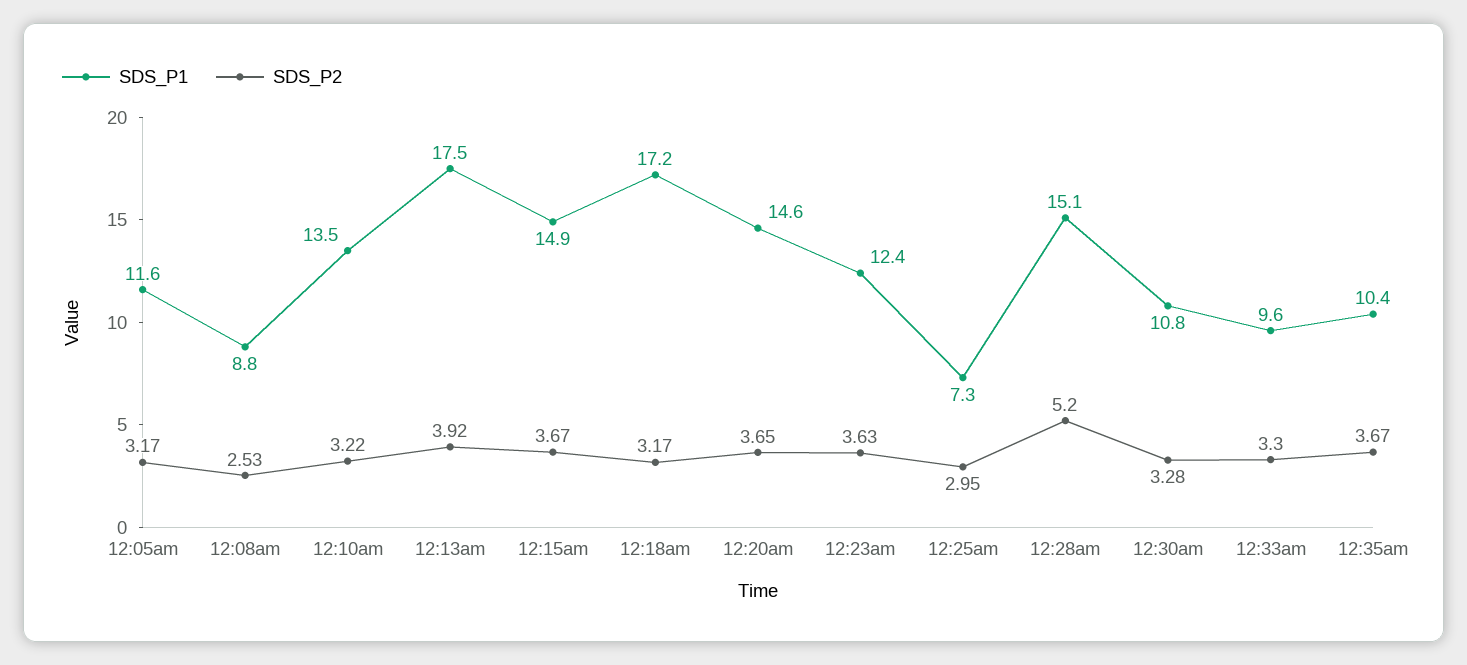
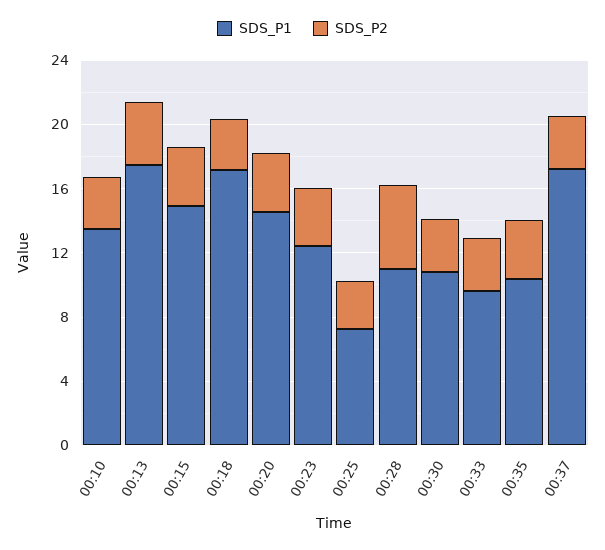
SDS_P1, 12:05am: 11.6 -> none
SDS_P2, 12:05am: 3.17 -> none
SDS_P1, 12:08am: 8.8 -> none
SDS_P2, 12:08am: 2.53 -> none
SDS_P1, 12:28am: 15.1 -> 11
SDS_P1, 00:37: none -> 17
SDS_P2, 00:37: none -> 3

